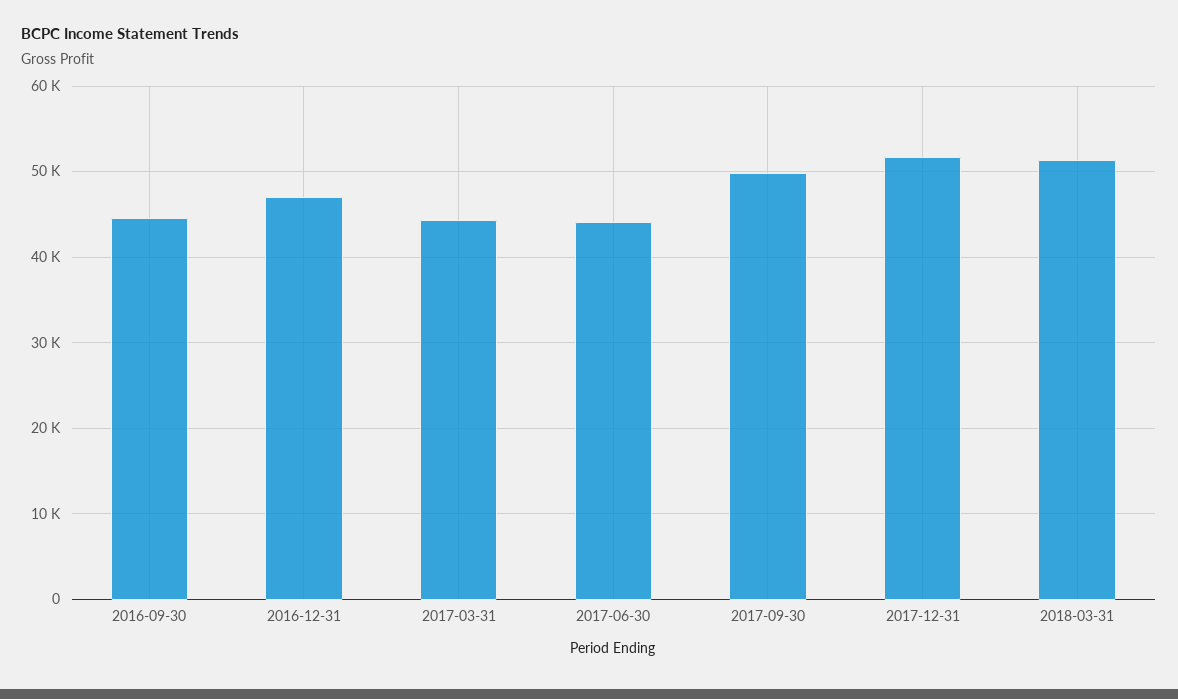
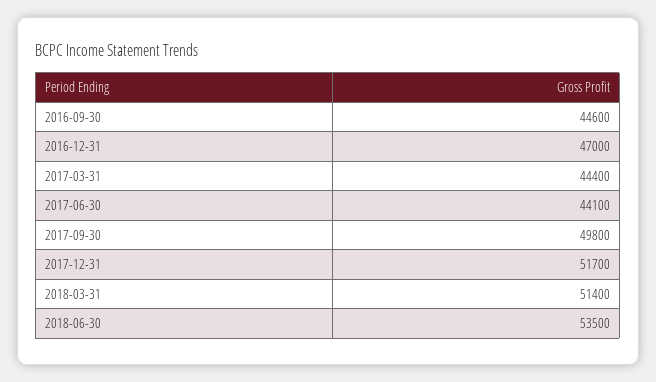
2018-06-30: none -> 53500

